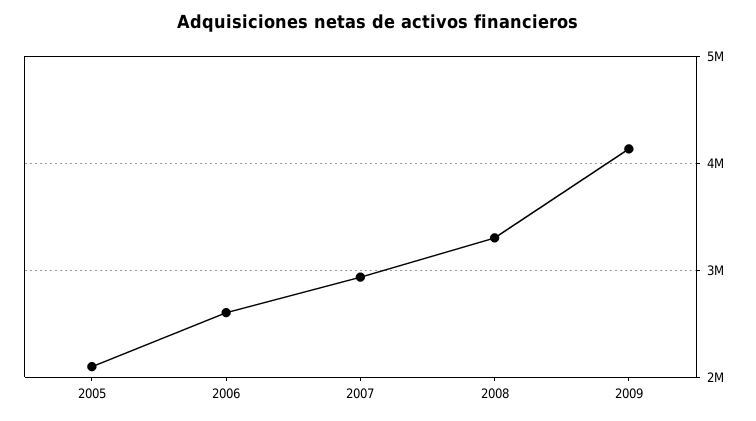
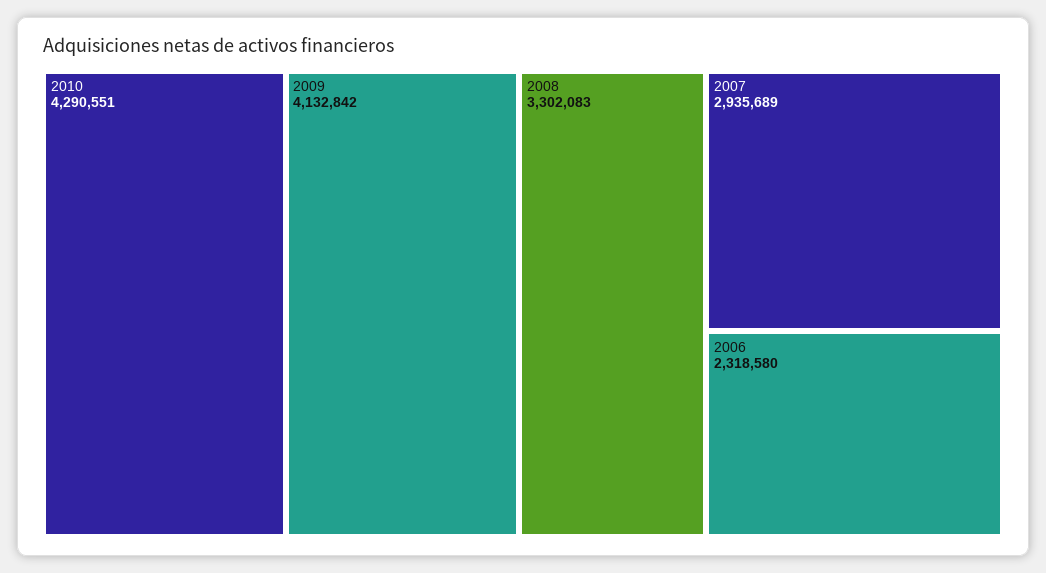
2005: 2100000 -> none
2006: 2600000 -> 2318580
2010: none -> 4290551

